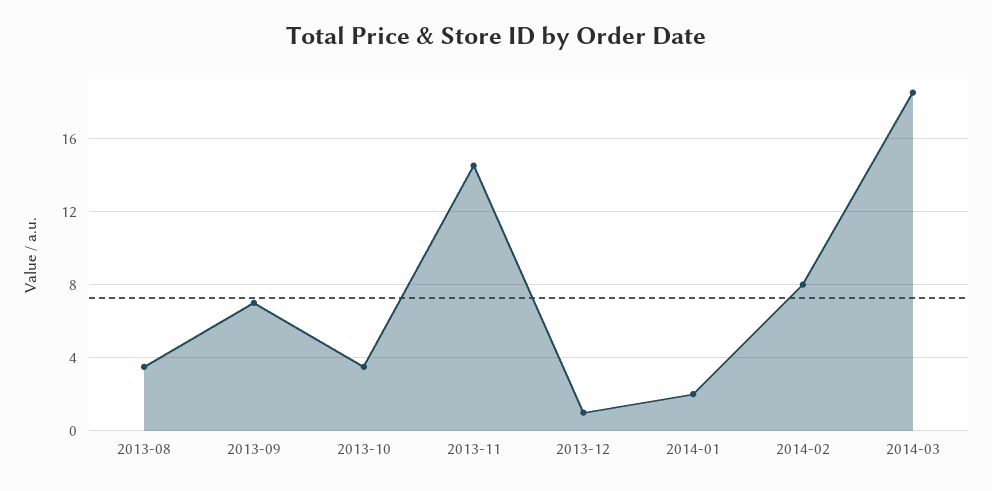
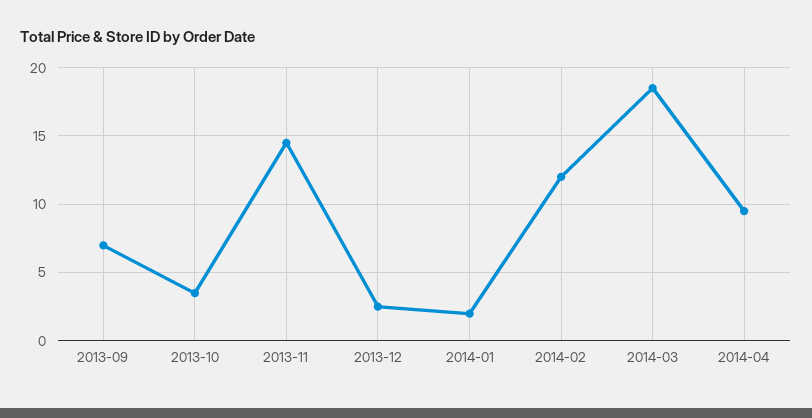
2013-08: 3.5 -> none
2013-12: 1 -> 2.5
2014-02: 8 -> 12
2014-04: none -> 9.5

